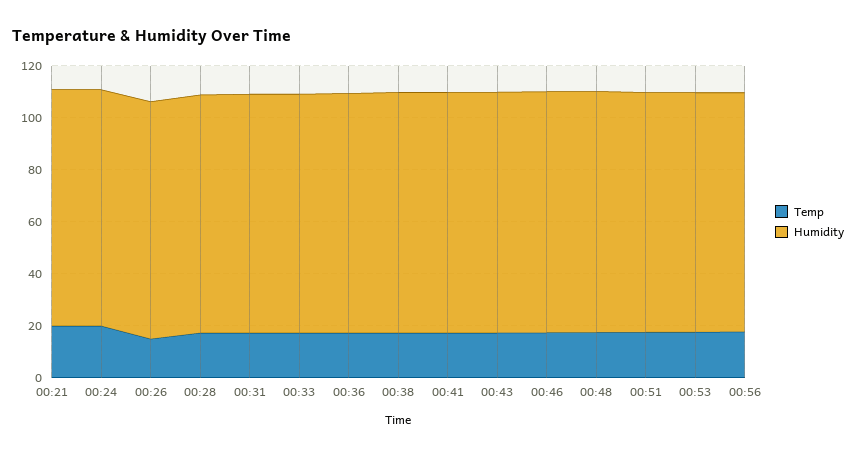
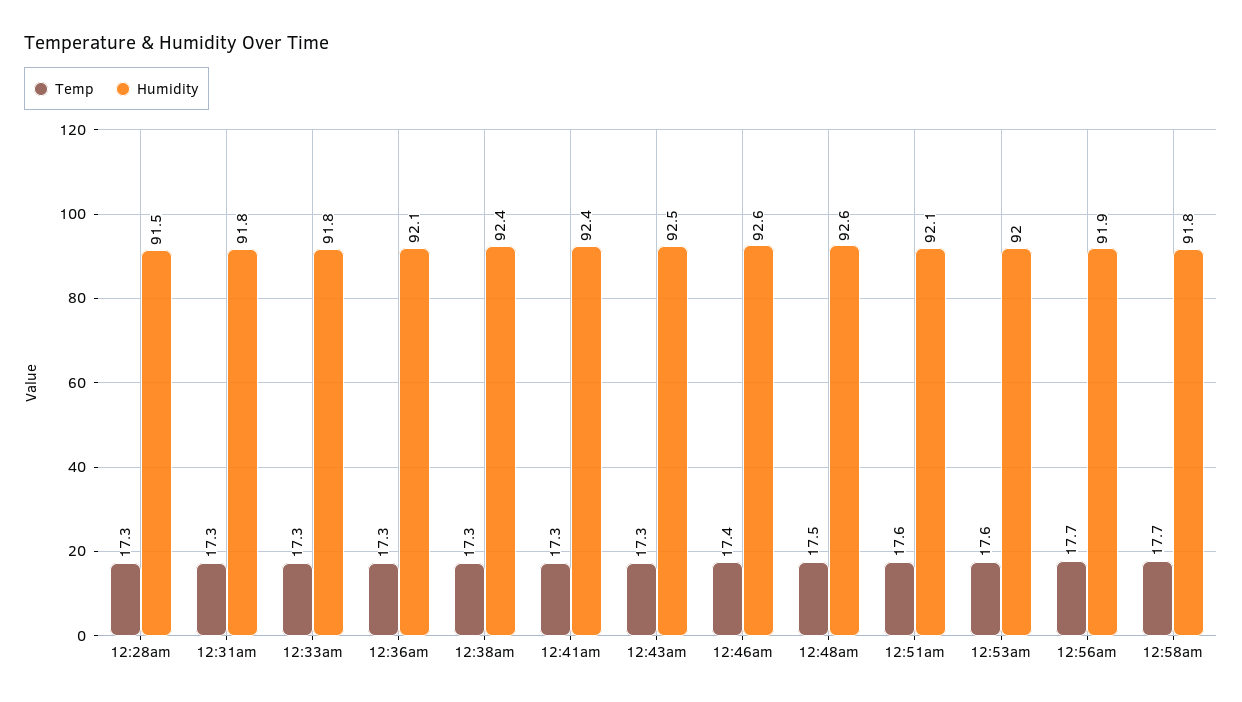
Temp, 00:21: 20 -> none
Humidity, 00:21: 90 -> none
Temp, 00:24: 20 -> none
Humidity, 00:24: 90 -> none
Temp, 00:26: 15 -> none
Humidity, 00:26: 90 -> none
Temp, 12:58am: none -> 17.7
Humidity, 12:58am: none -> 91.8

